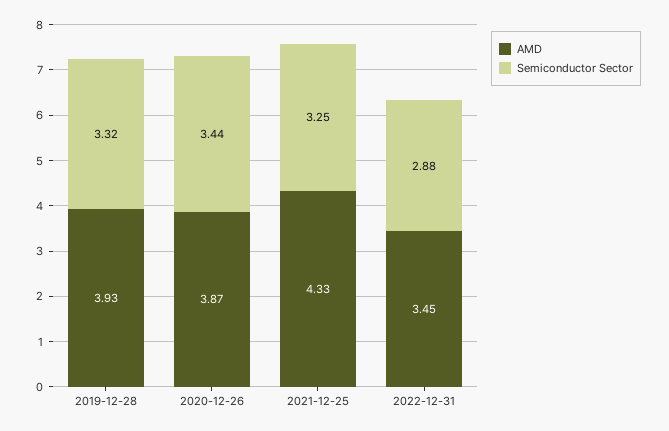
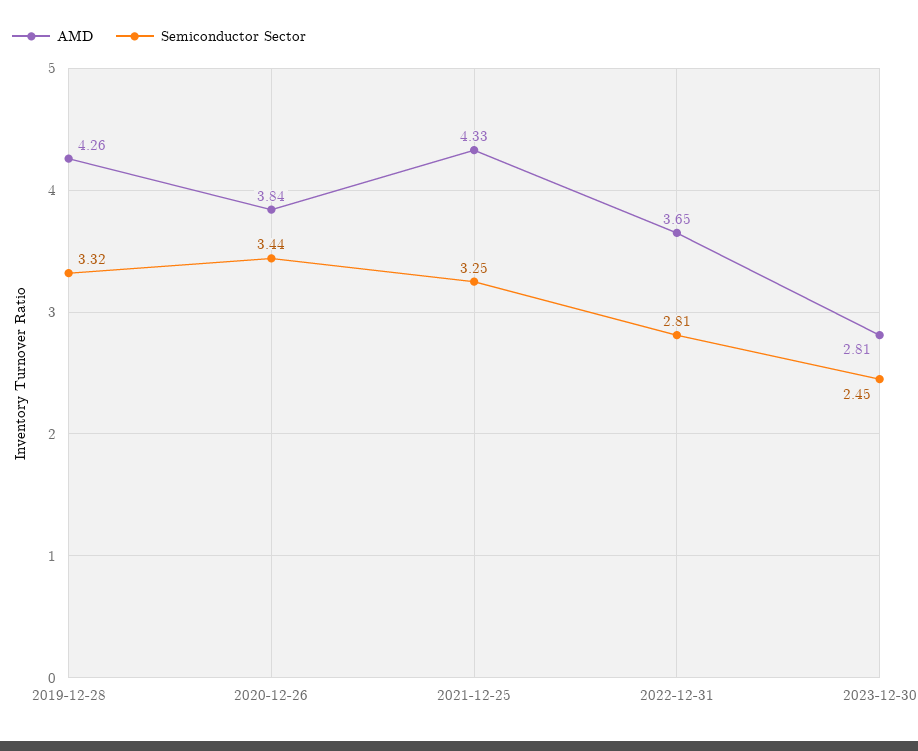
AMD, 2019-12-28: 3.93 -> 4.26
AMD, 2020-12-26: 3.87 -> 3.84
AMD, 2022-12-31: 3.45 -> 3.65
Semiconductor Sector, 2022-12-31: 2.88 -> 2.81
AMD, 2023-12-30: none -> 2.81
Semiconductor Sector, 2023-12-30: none -> 2.45

